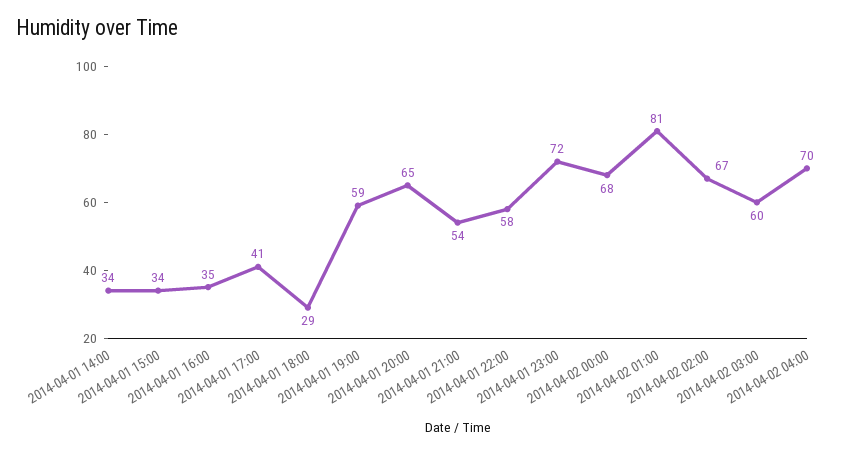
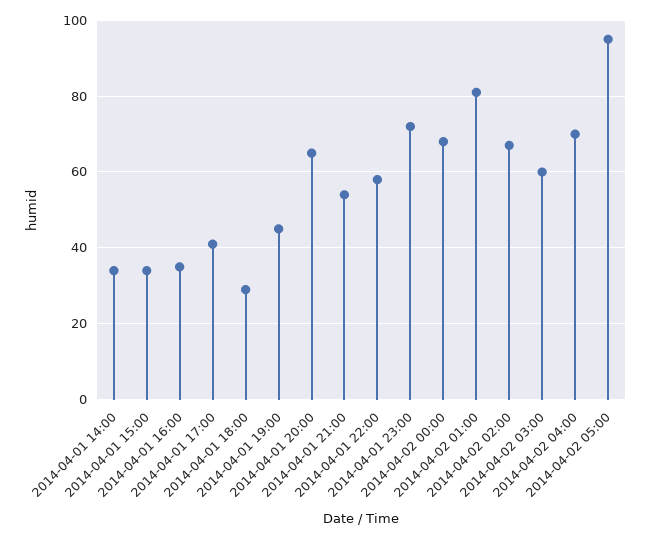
2014-04-01 19:00: 59 -> 45
2014-04-02 05:00: none -> 95

